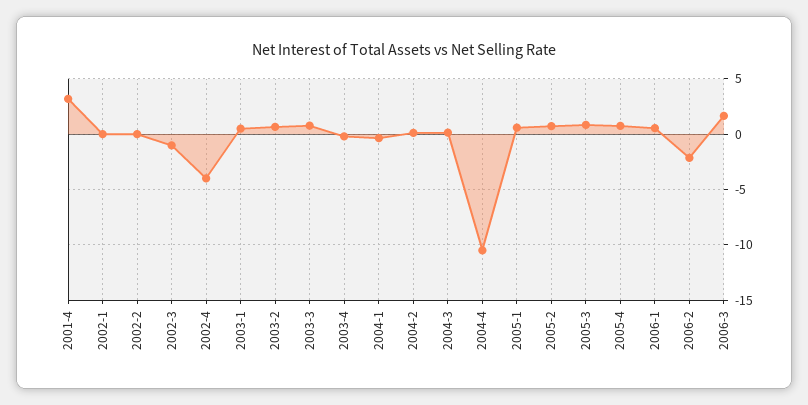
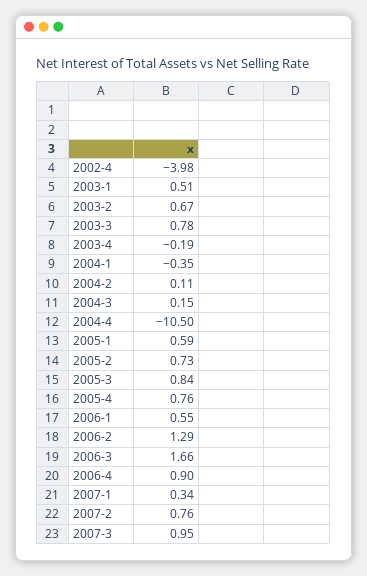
2001-4: 3 -> none
2002-1: 0 -> none
2002-2: 0 -> none
2002-3: -1 -> none
2006-2: -2 -> 1.29
2006-4: none -> 0.9
2007-1: none -> 0.34
2007-2: none -> 0.76
2007-3: none -> 0.95

